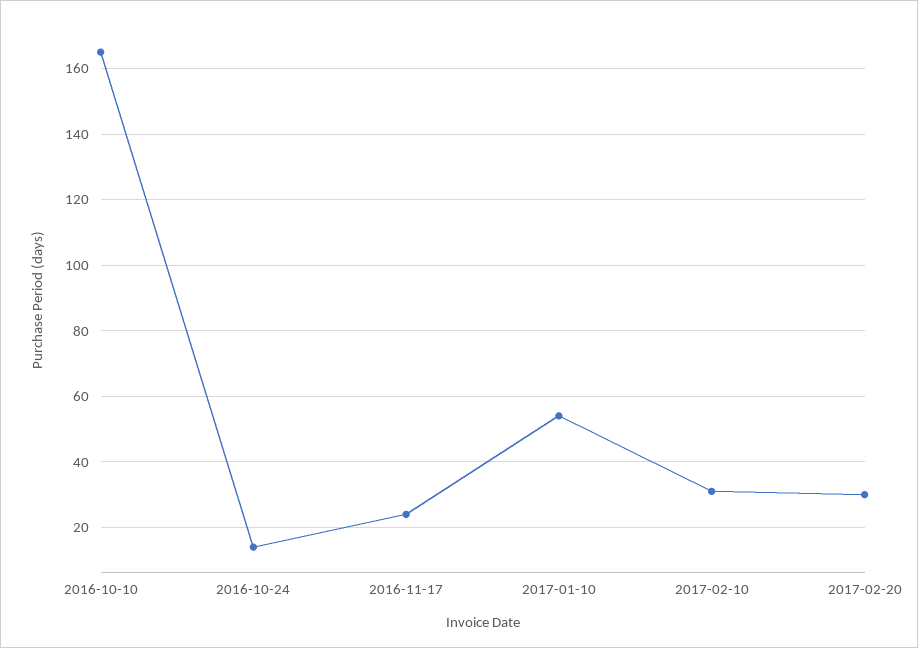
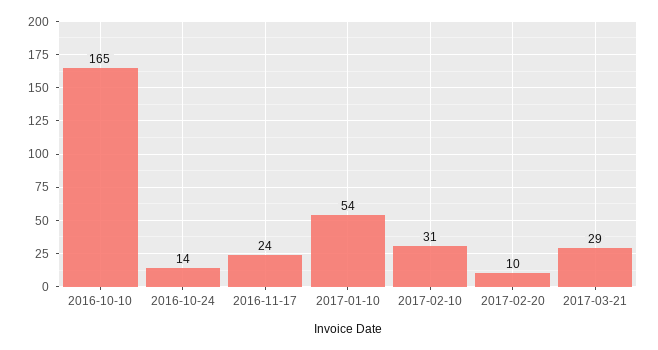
2017-02-20: 30 -> 10
2017-03-21: none -> 29

